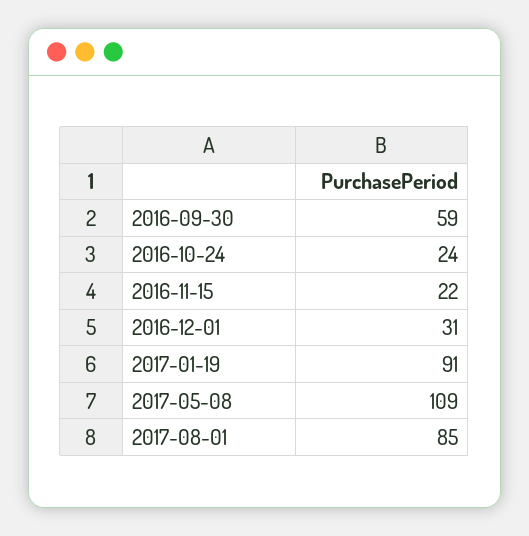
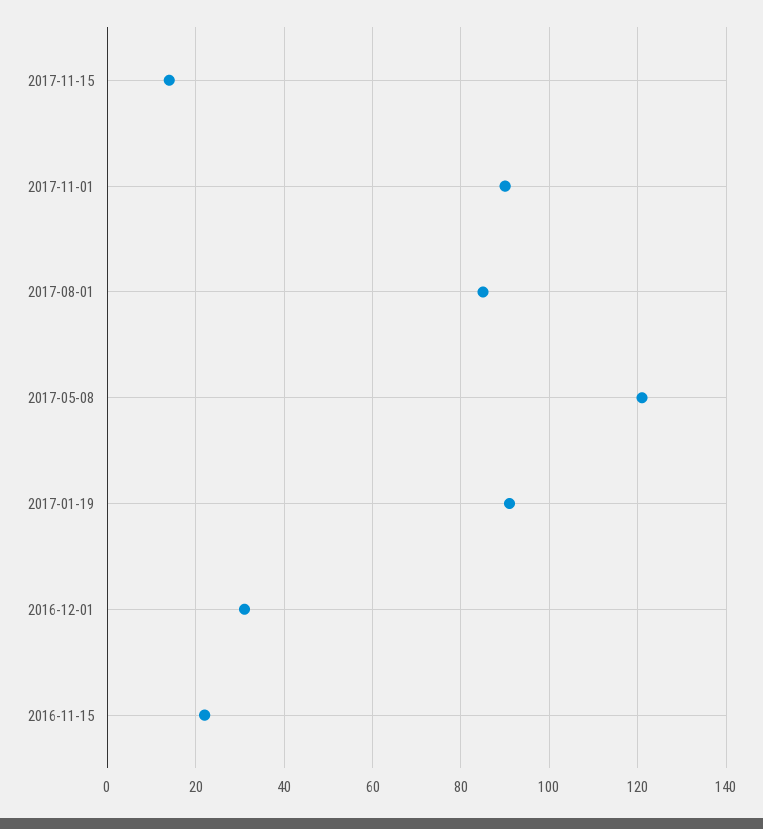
2016-09-30: 59 -> none
2016-10-24: 24 -> none
2017-05-08: 109 -> 120
2017-11-15: none -> 15
2017-11-01: none -> 90

